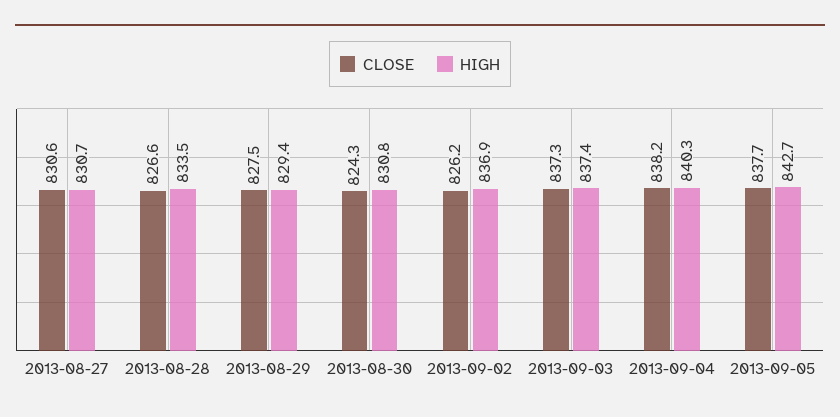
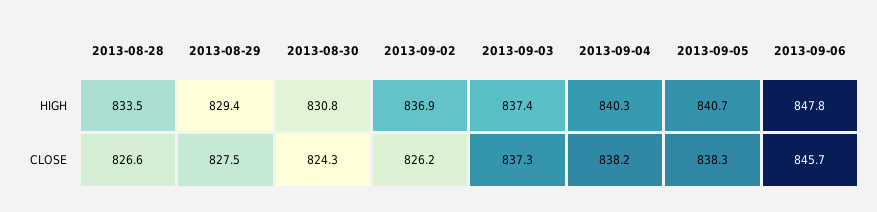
CLOSE, 2013-08-27: 830.6 -> none
HIGH, 2013-08-27: 830.7 -> none
CLOSE, 2013-09-05: 837.7 -> 838.3
HIGH, 2013-09-05: 842.7 -> 840.7
HIGH, 2013-09-06: none -> 847.8
CLOSE, 2013-09-06: none -> 845.7

